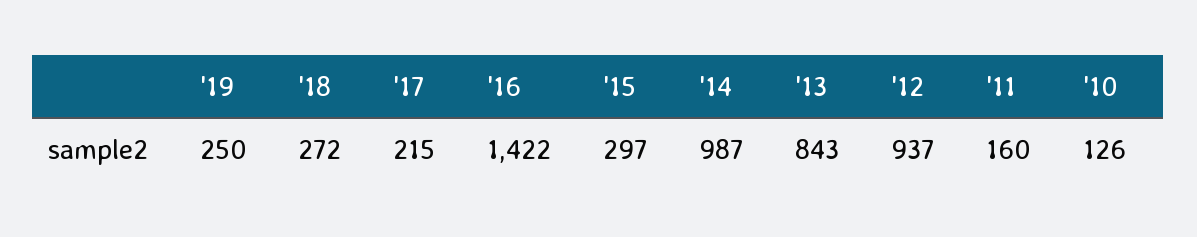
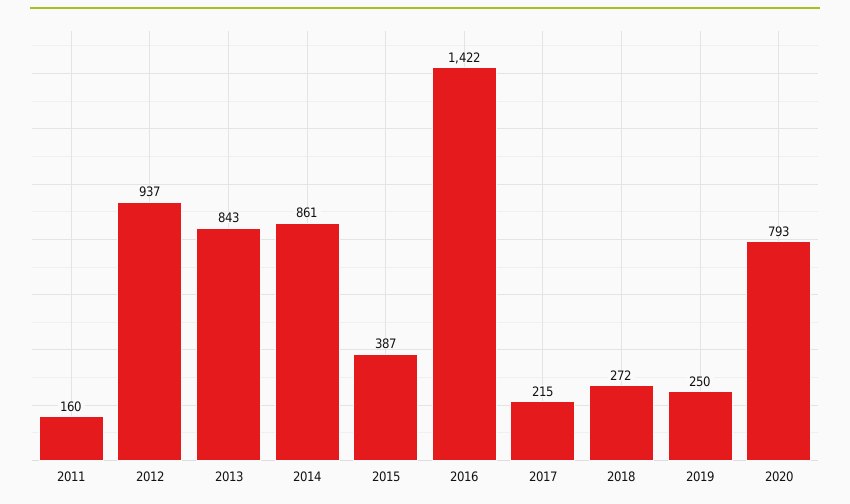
'15: 297 -> 387
'14: 987 -> 861
'10: 126 -> none
2020: none -> 793

